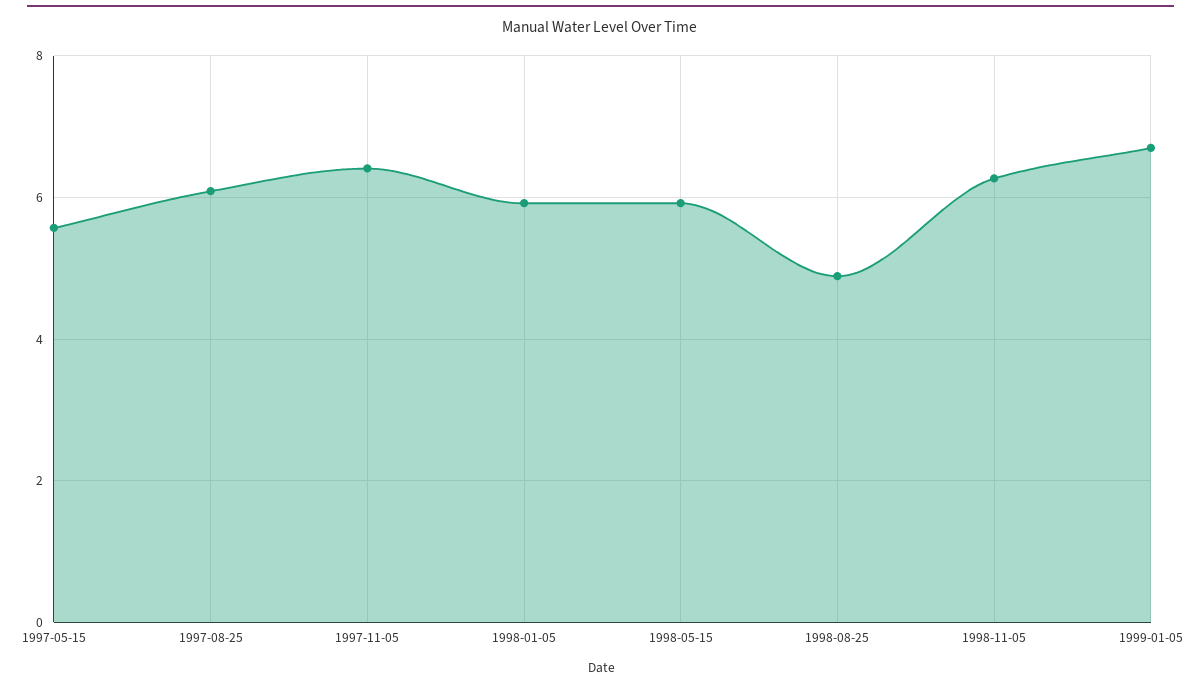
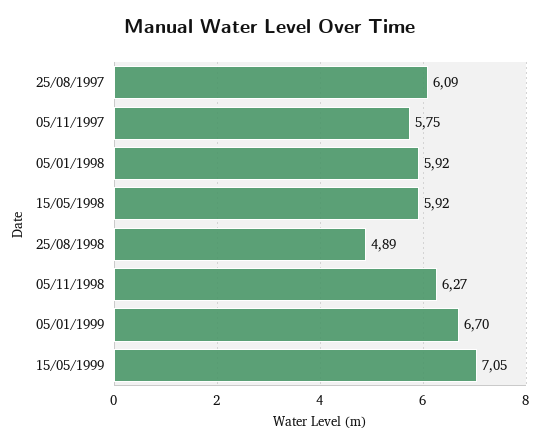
1997-05-15: 5.6 -> none
1997-11-05: 6.4 -> 5.75
15/05/1999: none -> 7.05

